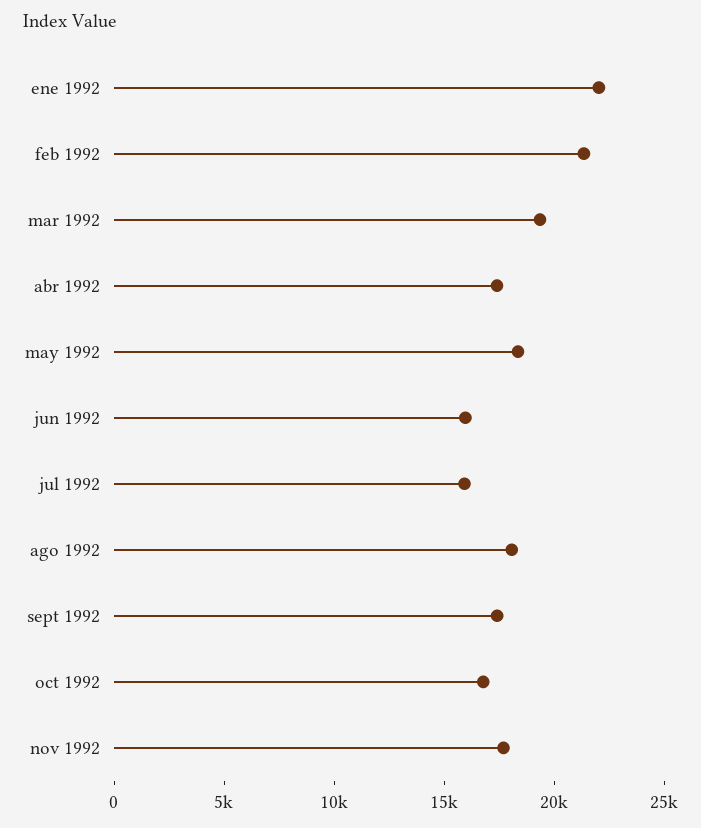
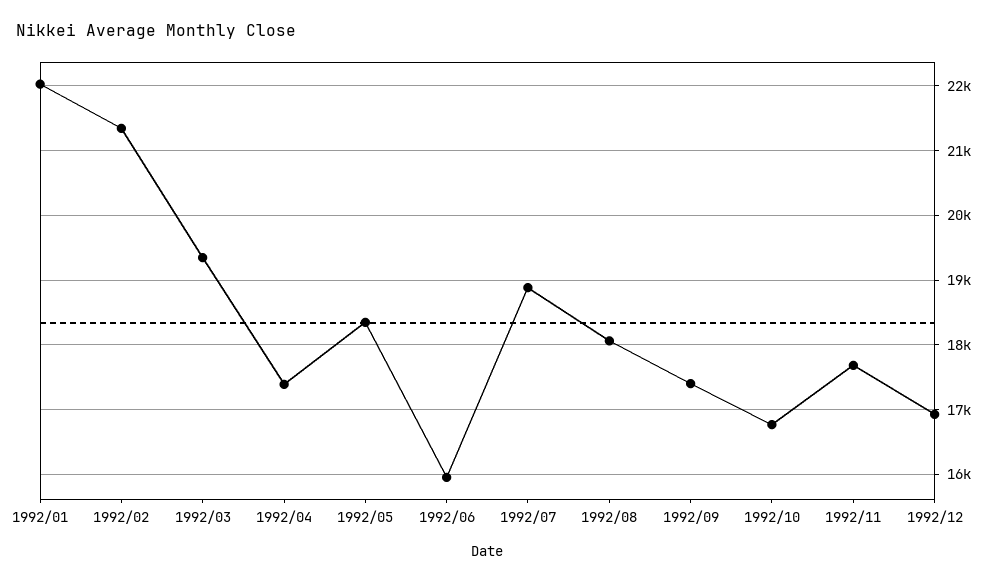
jul 1992: 16000 -> 18900
1992/12: none -> 16900

